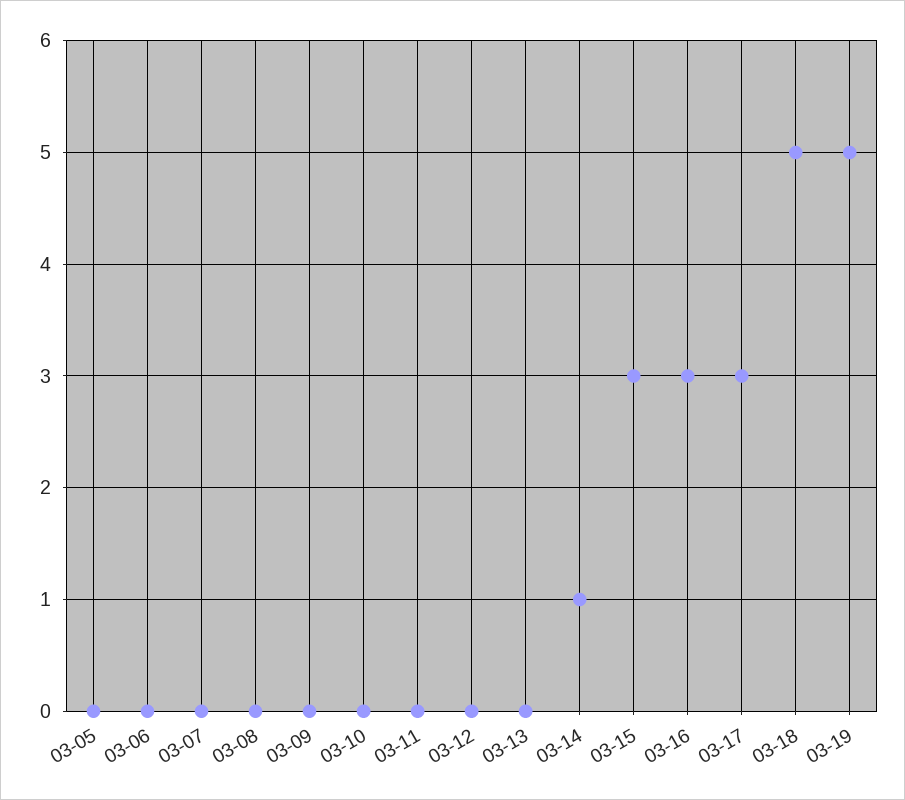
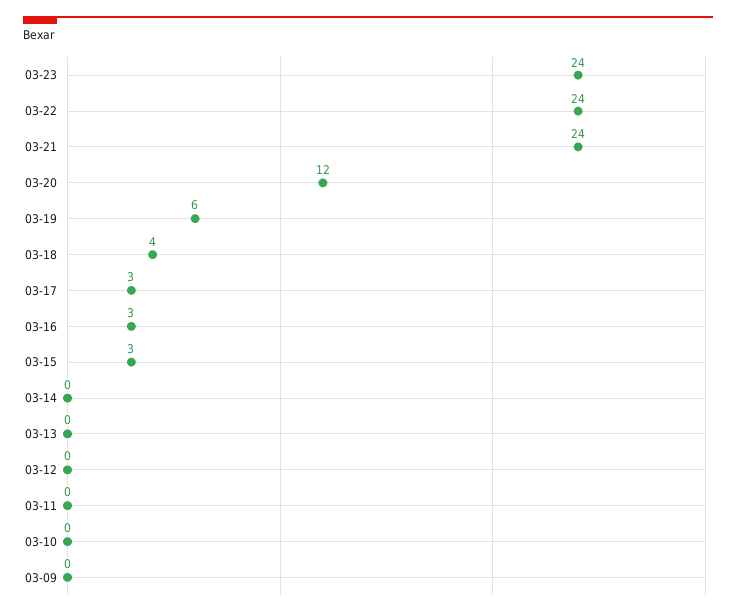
03-05: 0 -> none
03-06: 0 -> none
03-07: 0 -> none
03-08: 0 -> none
03-14: 1 -> 0
03-18: 5 -> 4
03-19: 5 -> 6
03-23: none -> 24
03-22: none -> 24
03-21: none -> 24
03-20: none -> 12

